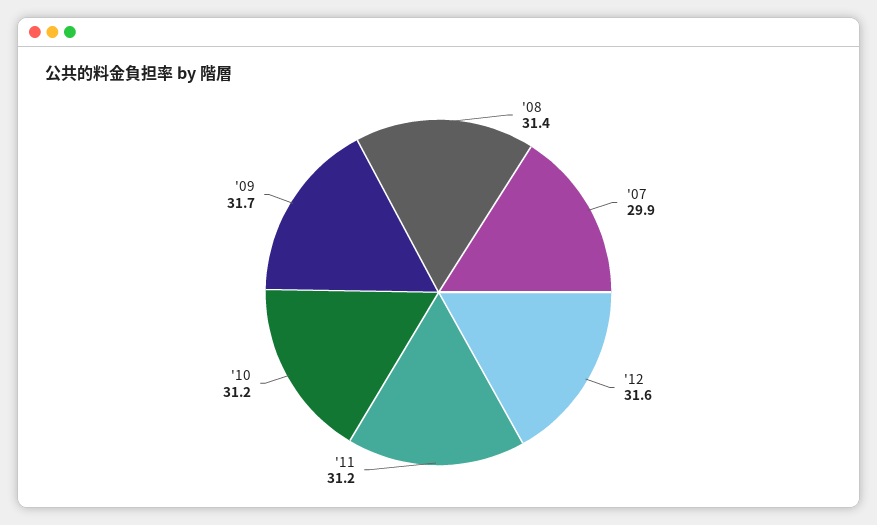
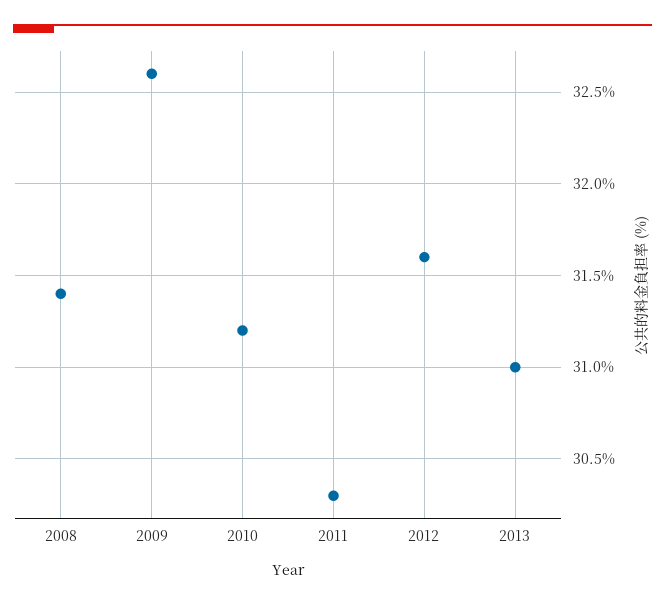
'07: 29.9 -> none
'11: 31.2 -> 30.3
'09: 31.7 -> 32.6
2013: none -> 31

